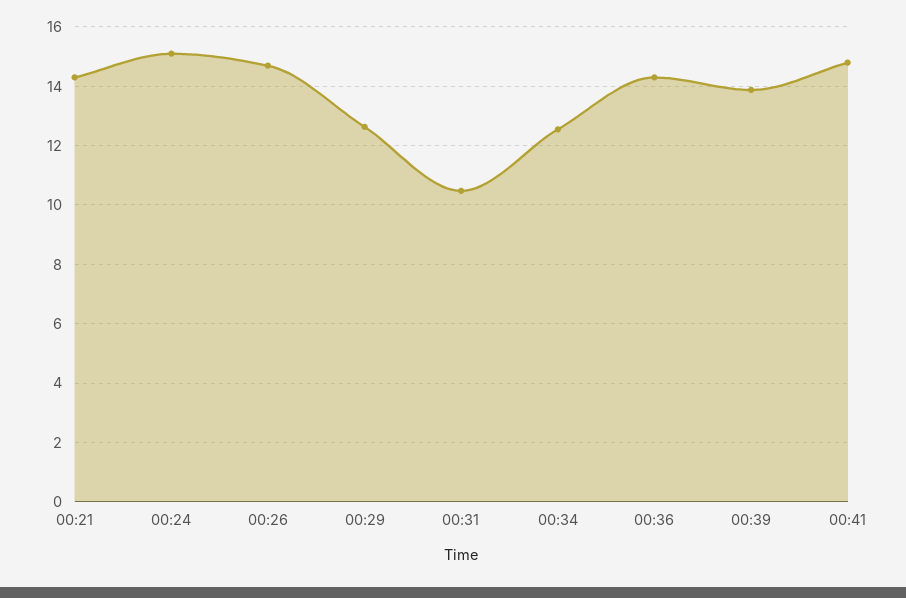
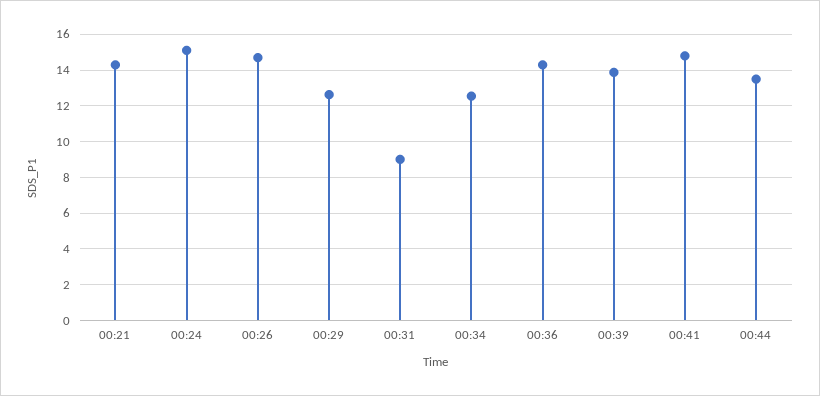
00:31: 10.5 -> 9
00:44: none -> 13.5

